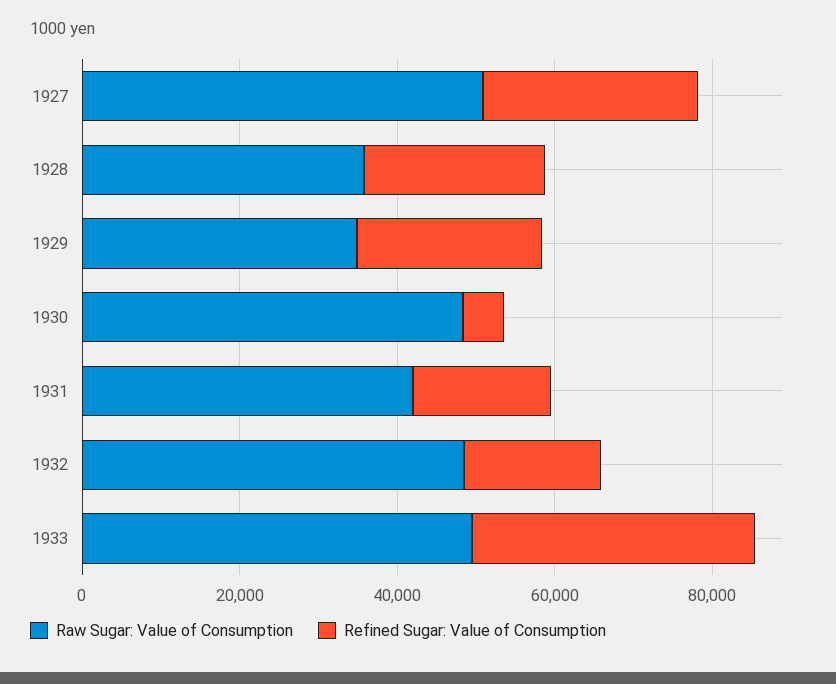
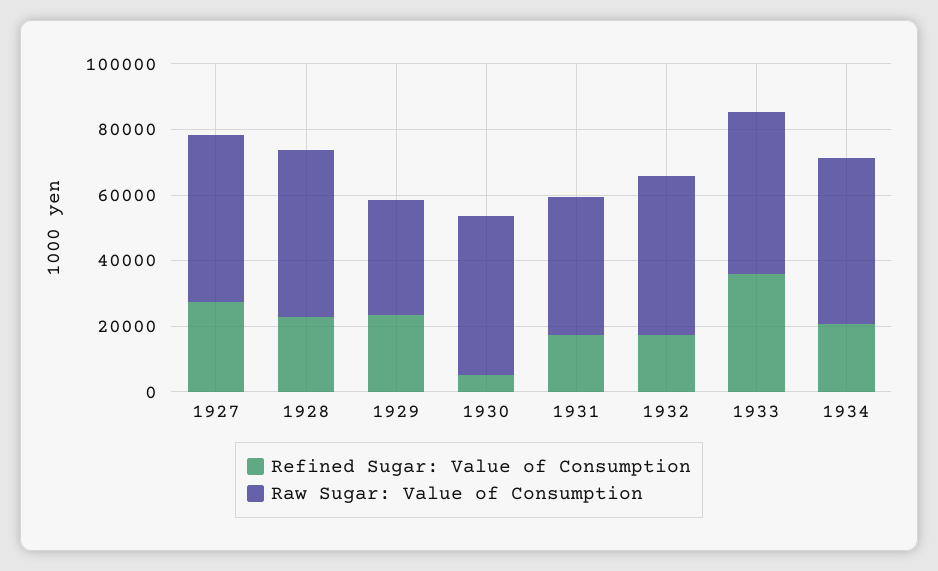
Raw Sugar: Value of Consumption, 1928: 35000 -> 50000
Refined Sugar: Value of Consumption, 1934: none -> 20000
Raw Sugar: Value of Consumption, 1934: none -> 50000

